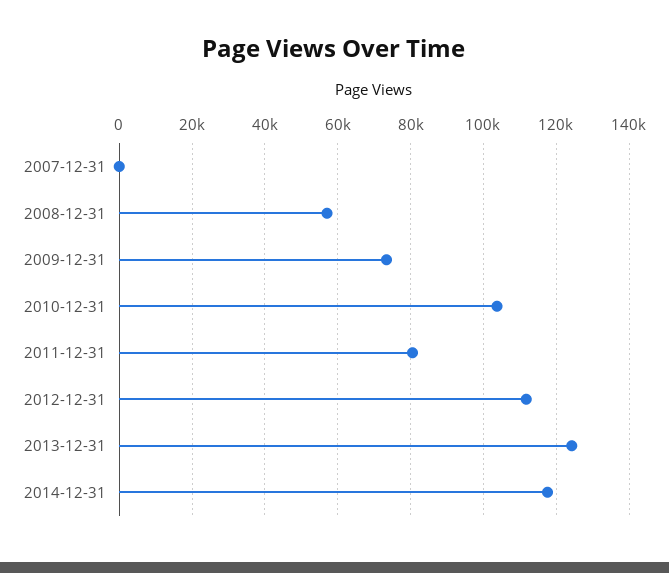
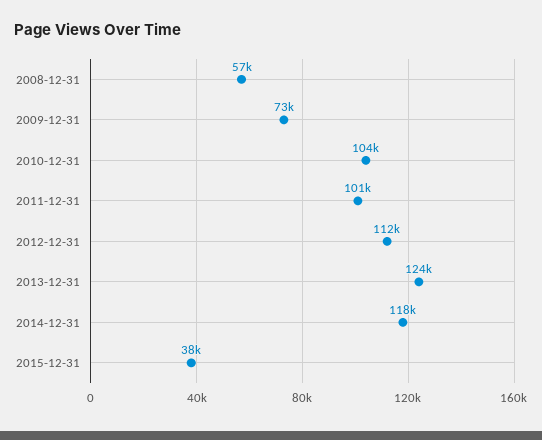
2007-12-31: 0 -> none
2011-12-31: 80000 -> 101000
2015-12-31: none -> 38000

